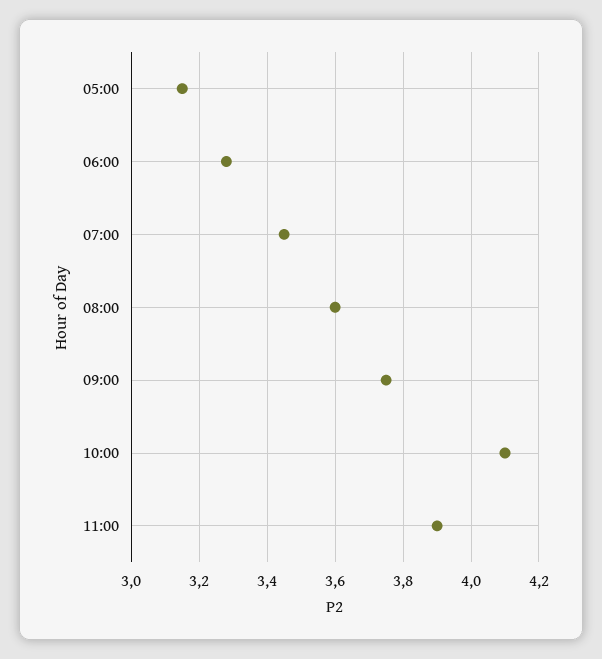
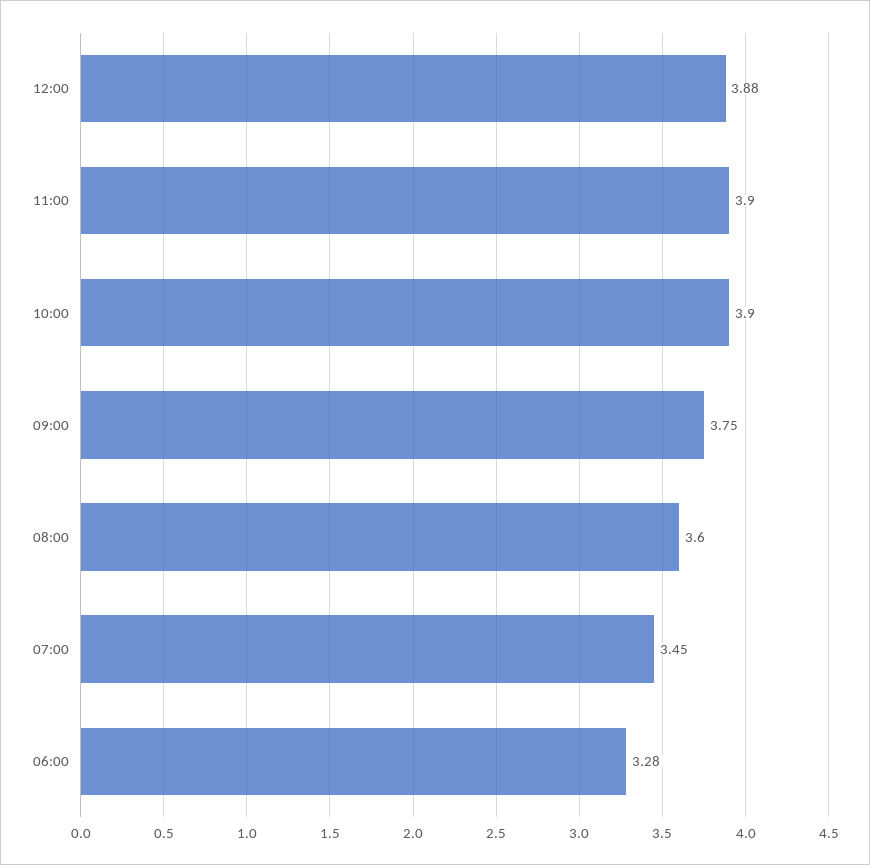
05:00: 3.15 -> none
10:00: 4.1 -> 3.9
12:00: none -> 3.88

